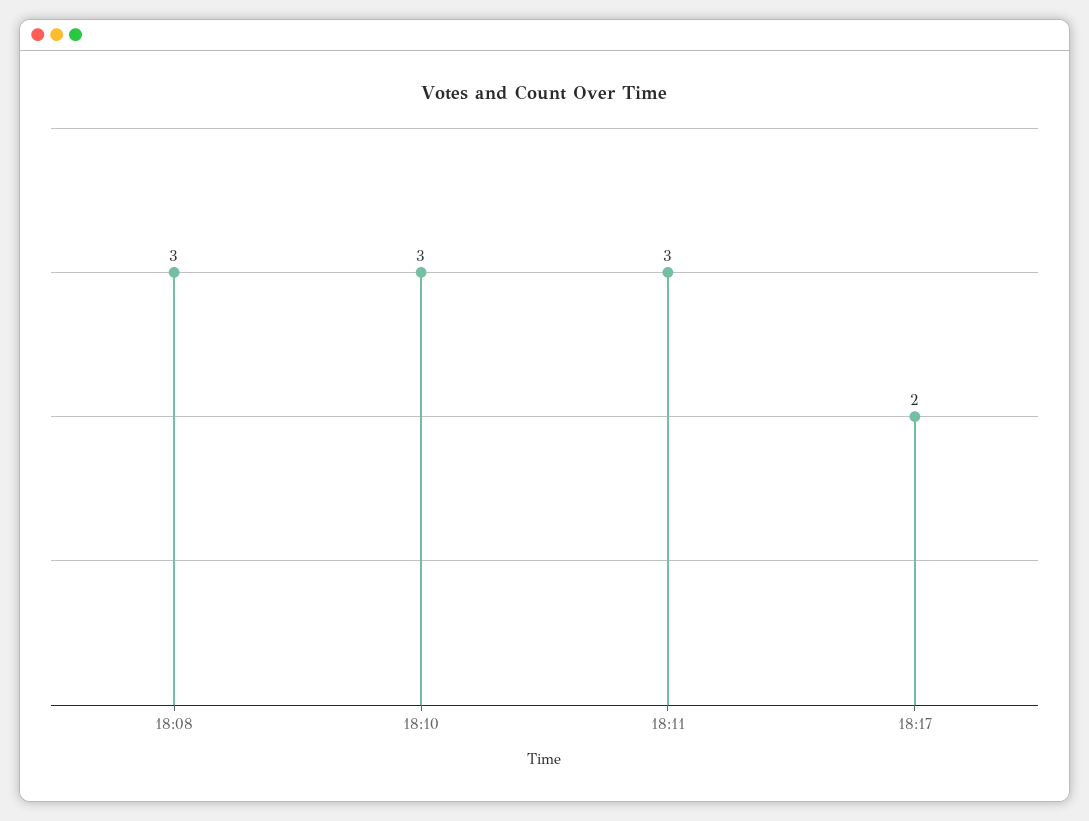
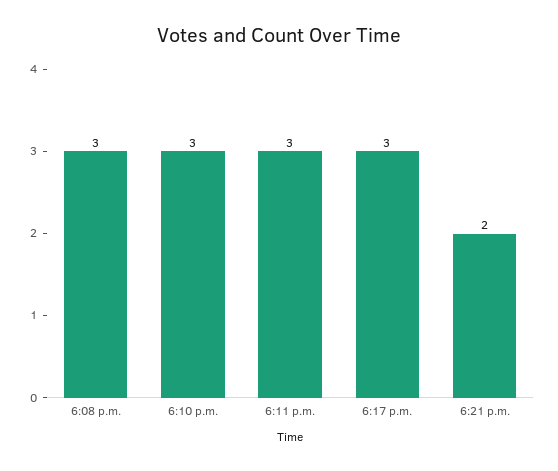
18:17: 2 -> 3
6:21 p.m.: none -> 2

